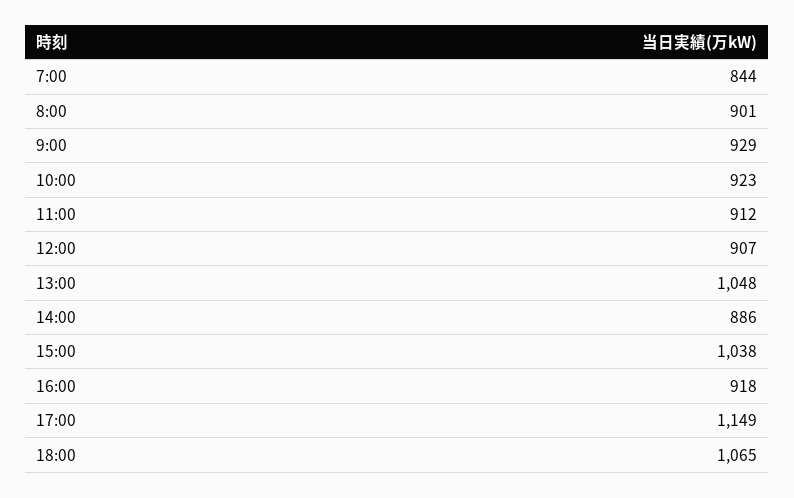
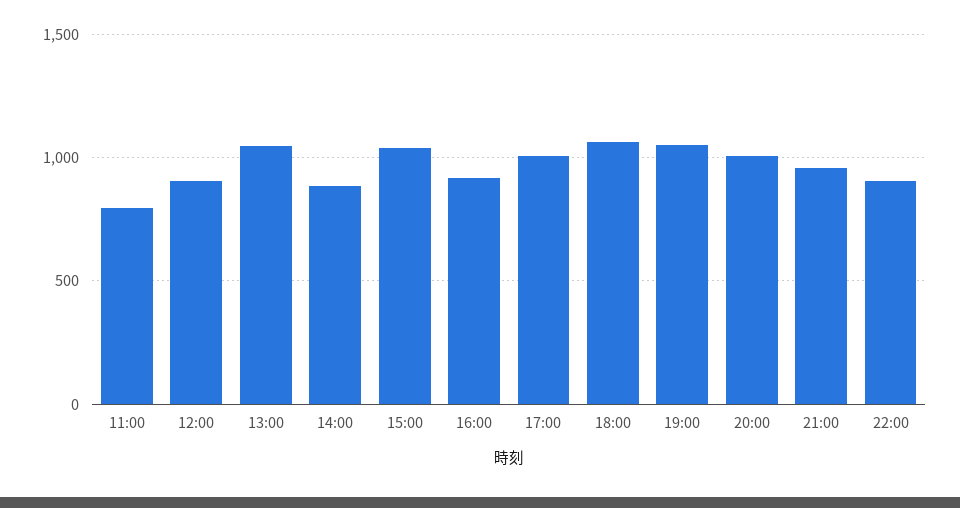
7:00: 844 -> none
8:00: 901 -> none
9:00: 929 -> none
10:00: 923 -> none
11:00: 912 -> 800
17:00: 1149 -> 1000
19:00: none -> 1050
20:00: none -> 1000
21:00: none -> 950
22:00: none -> 900

